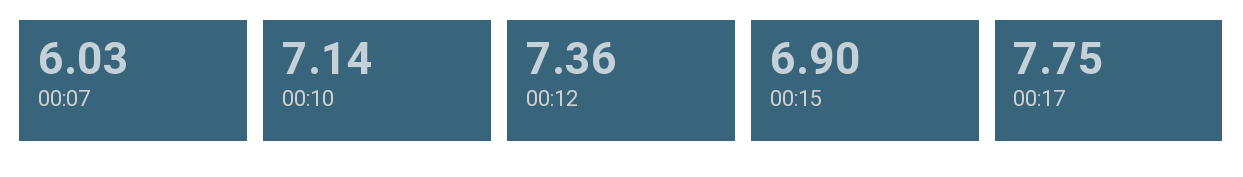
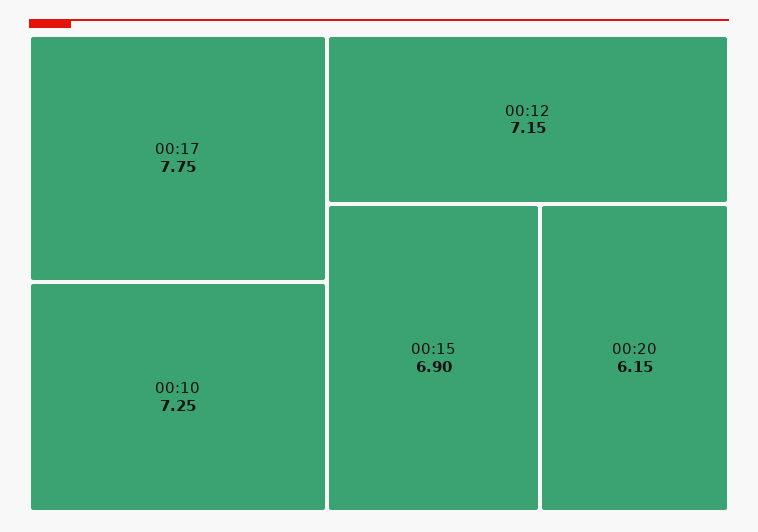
00:07: 6.03 -> none
00:10: 7.14 -> 7.25
00:12: 7.36 -> 7.15
00:20: none -> 6.15

